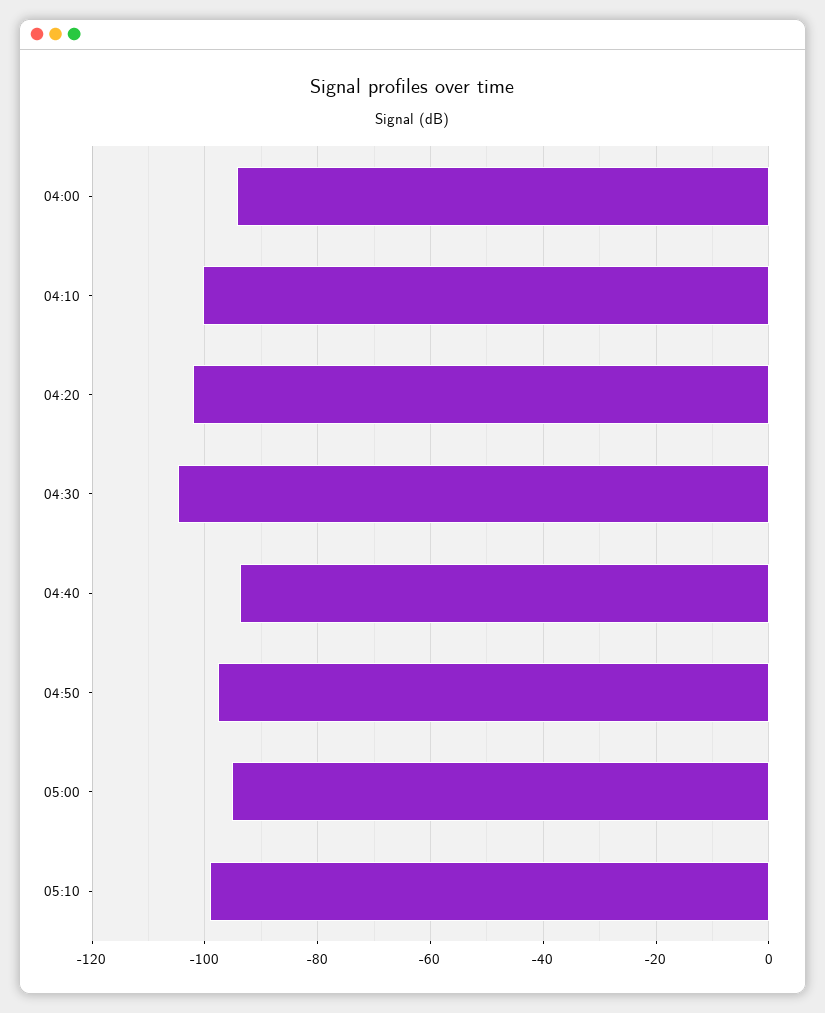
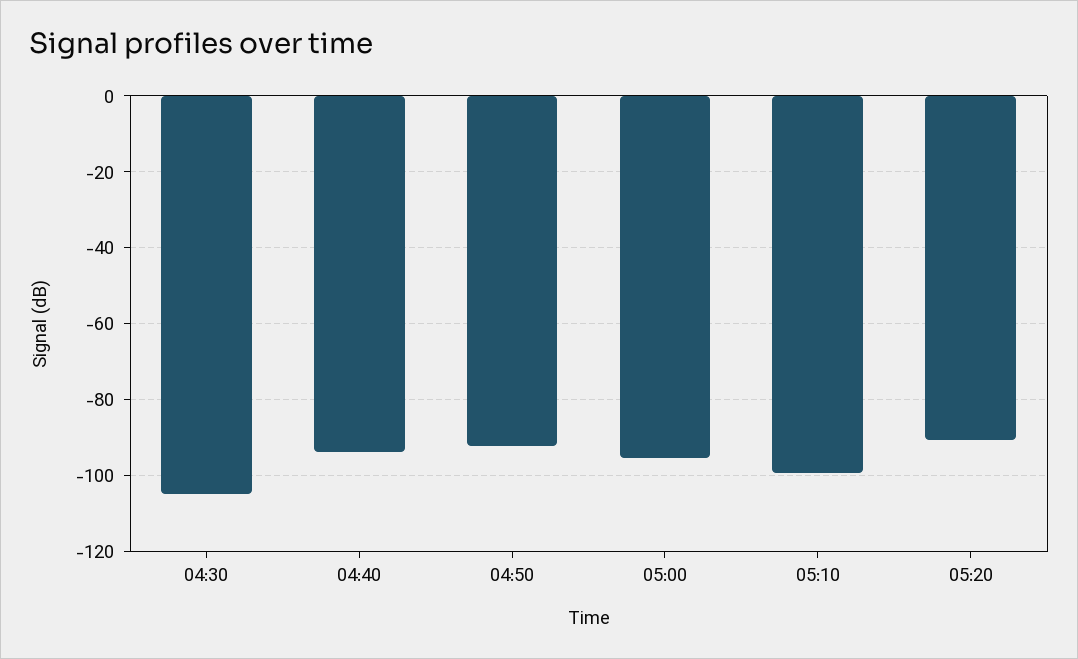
04:00: -94 -> none
04:10: -100 -> none
04:20: -102 -> none
04:50: -98 -> -92
05:20: none -> -90

